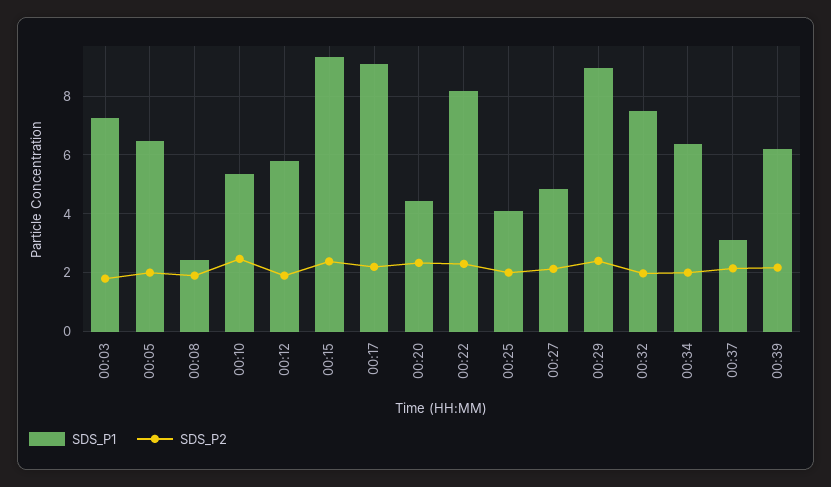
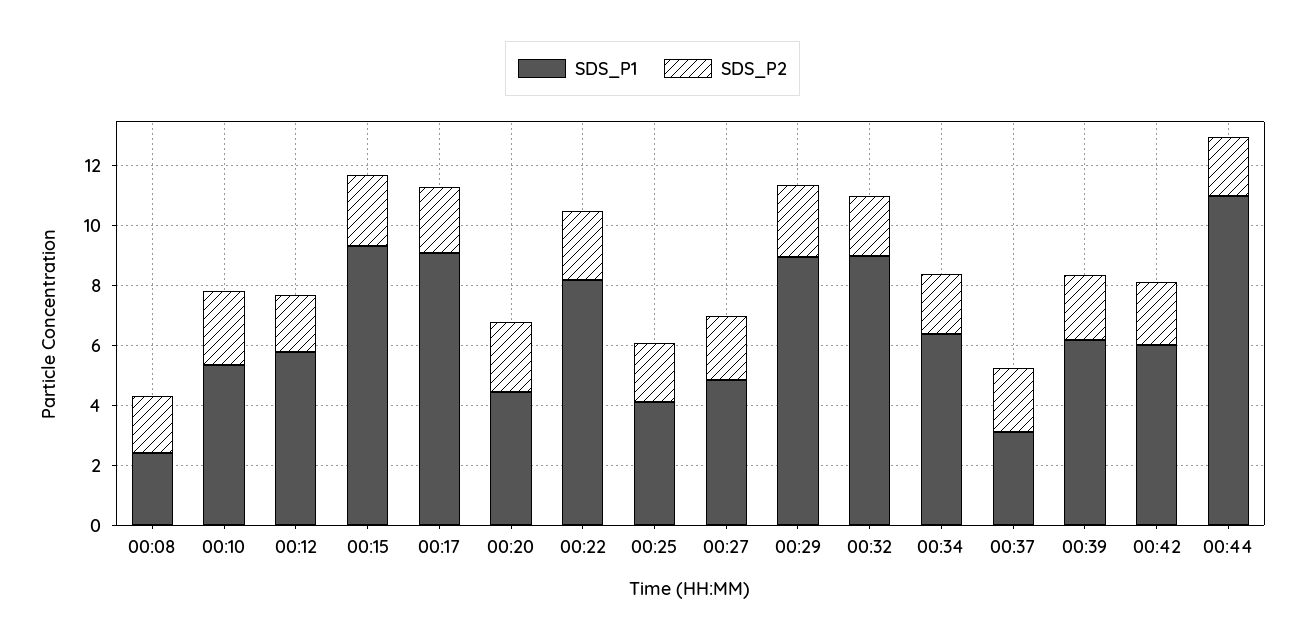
SDS_P1, 00:03: 7.25 -> none
SDS_P2, 00:03: 1.75 -> none
SDS_P1, 00:05: 6.5 -> none
SDS_P2, 00:05: 2 -> none
SDS_P1, 00:32: 7.5 -> 9
SDS_P1, 00:42: none -> 6
SDS_P2, 00:42: none -> 2
SDS_P1, 00:44: none -> 11
SDS_P2, 00:44: none -> 2

